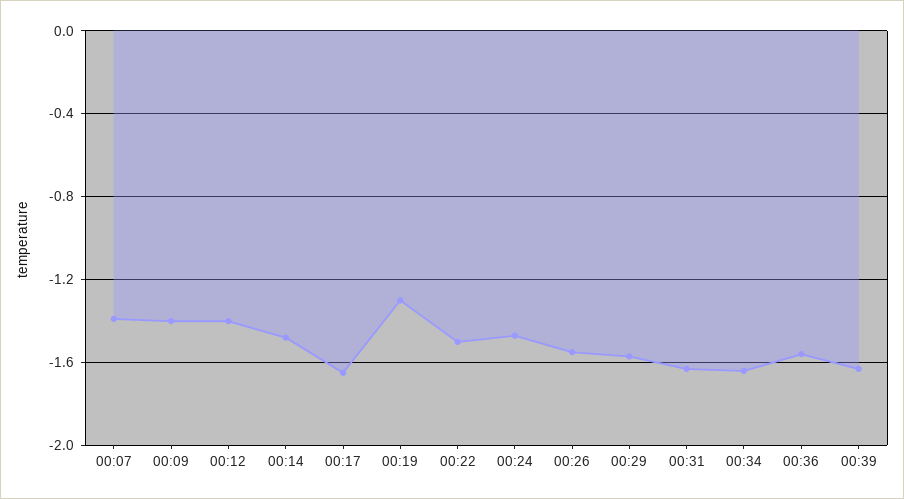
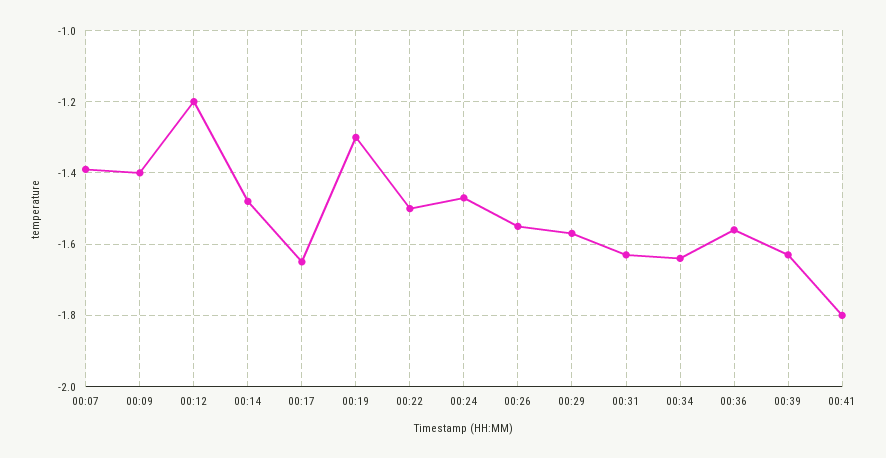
00:12: -1.4 -> -1.2
00:41: none -> -1.8

